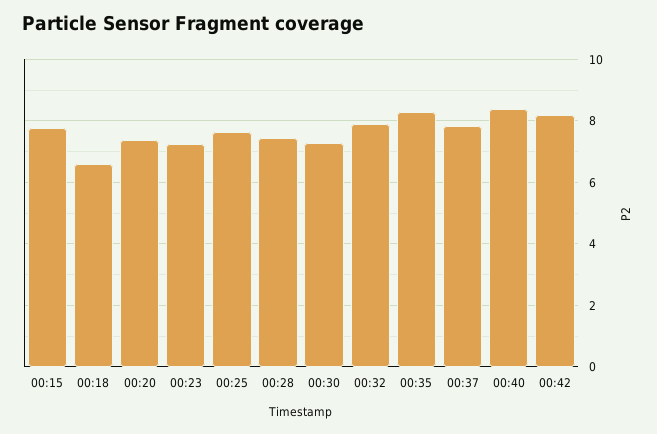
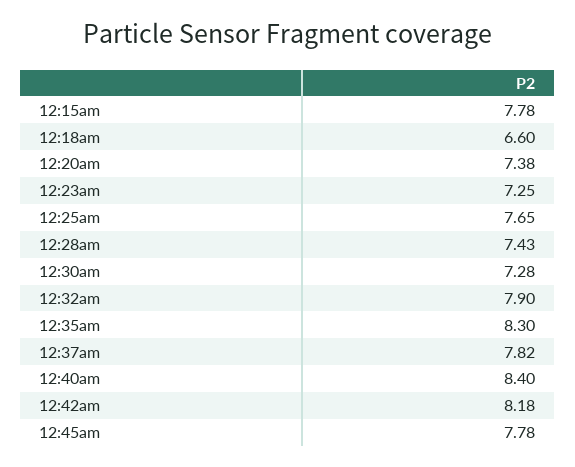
12:45am: none -> 7.78

